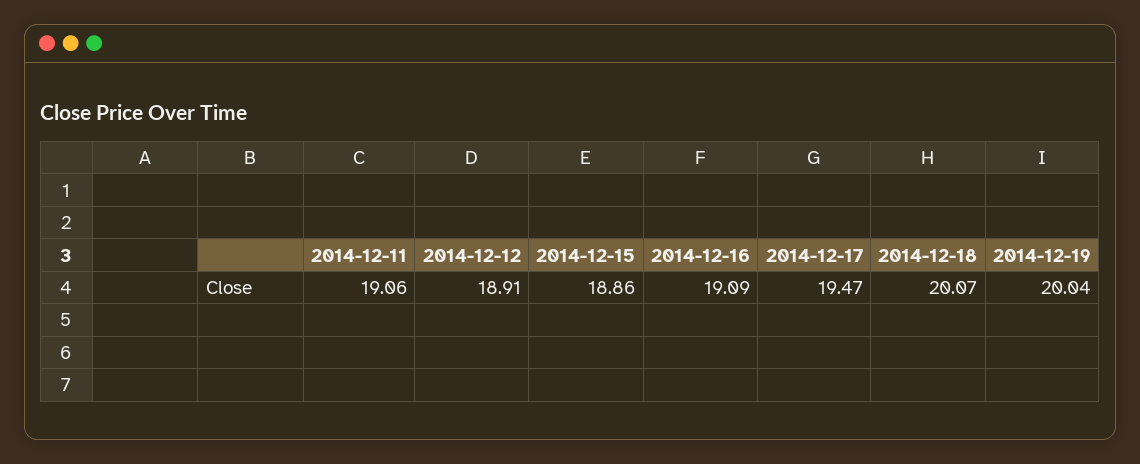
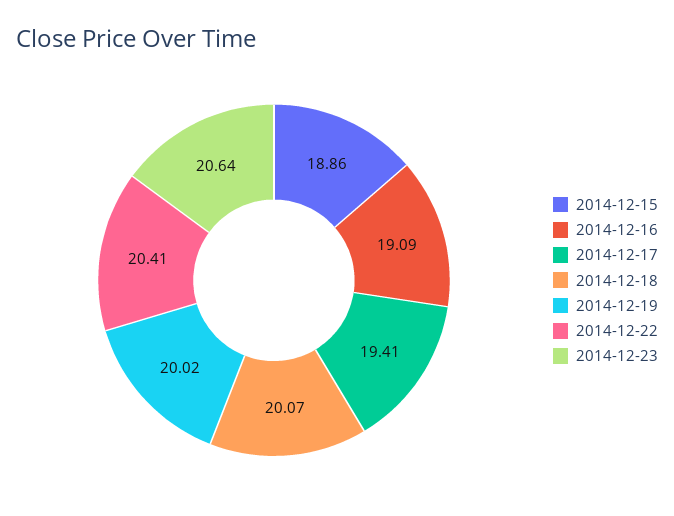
2014-12-11: 19.06 -> none
2014-12-12: 18.91 -> none
2014-12-17: 19.47 -> 19.41
2014-12-19: 20.04 -> 20.02
2014-12-22: none -> 20.41
2014-12-23: none -> 20.64

